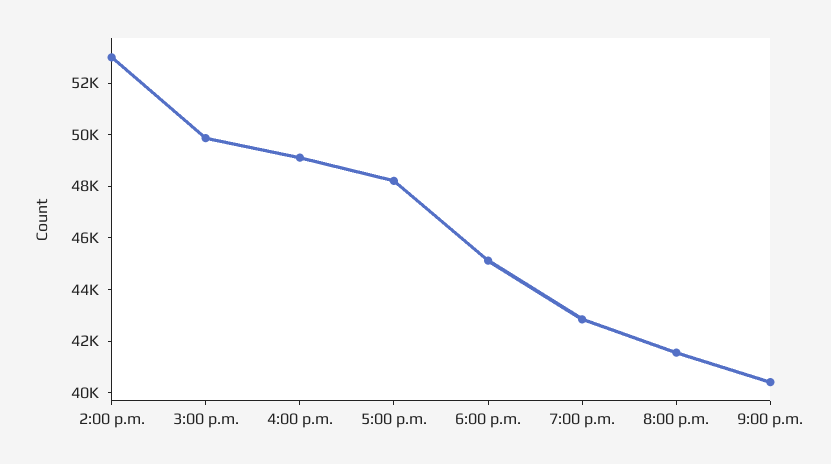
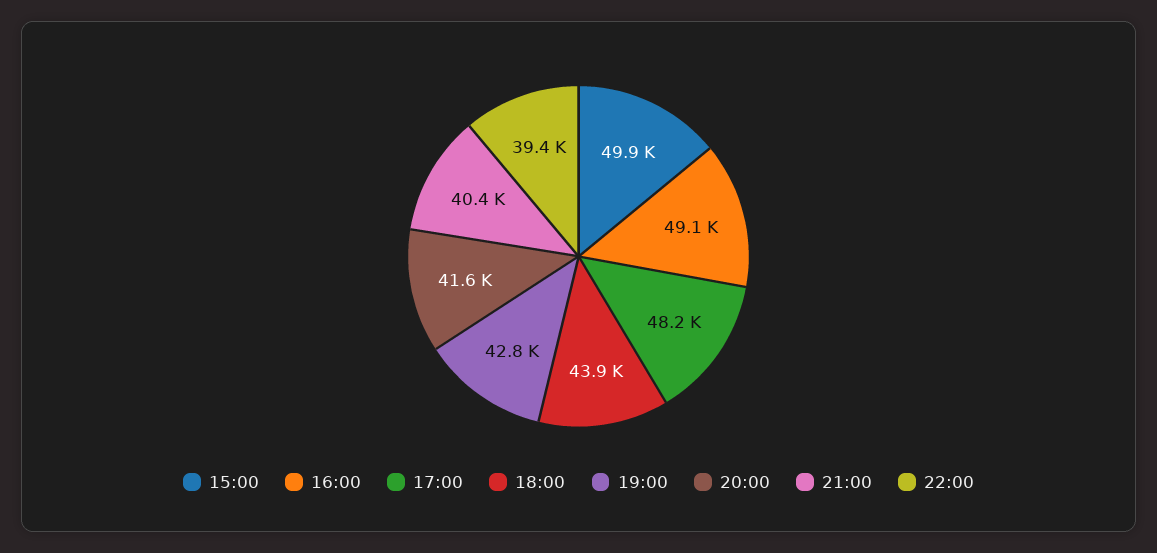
2:00 p.m.: 53000 -> none
6:00 p.m.: 45000 -> 43900
22:00: none -> 39400

